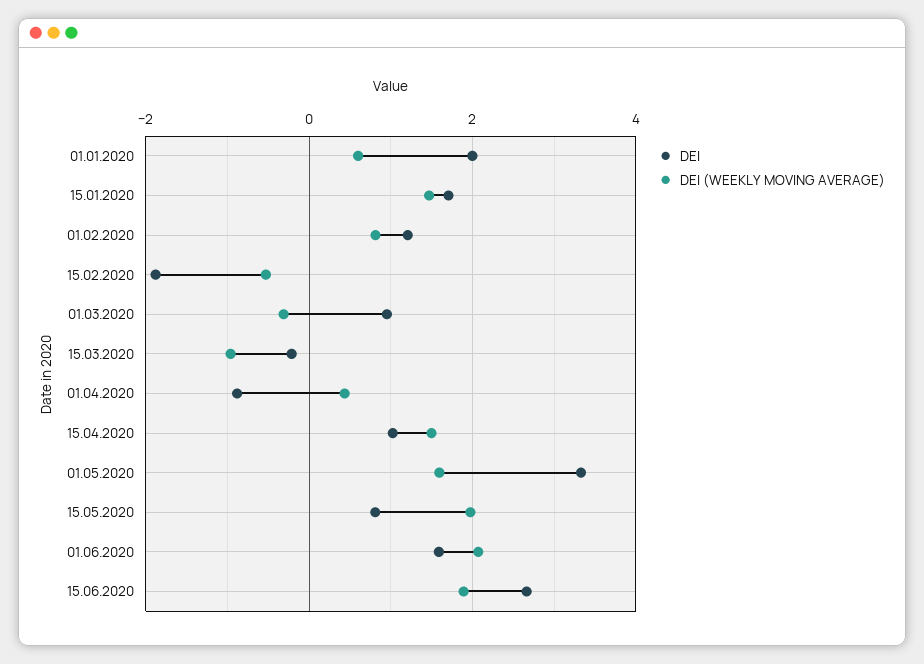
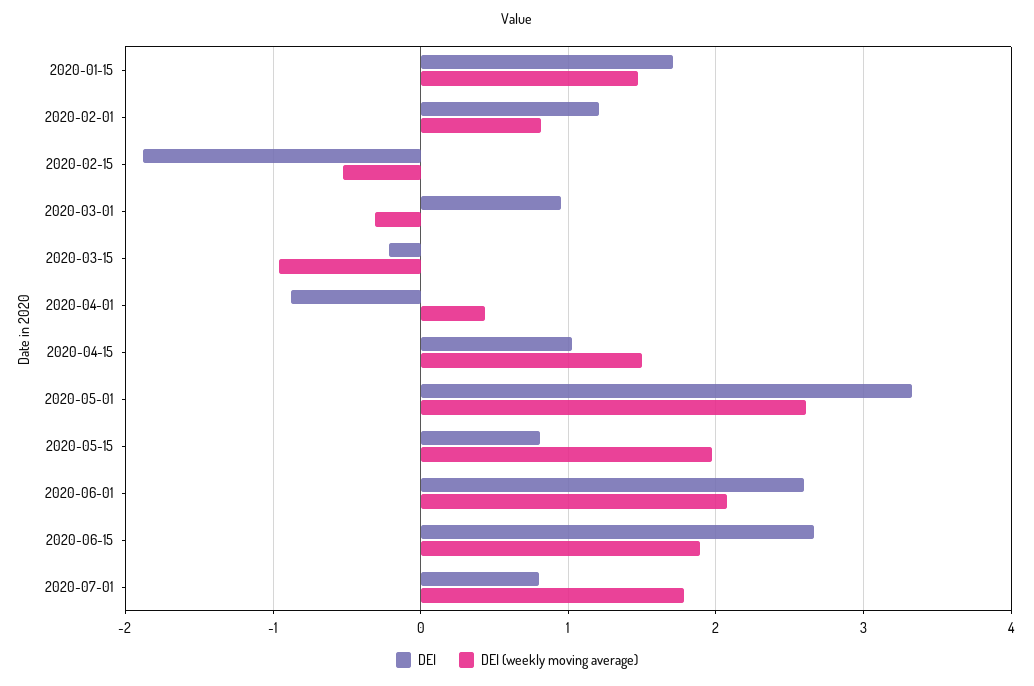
DEI, 01.01.2020: 2 -> none
DEI (WEEKLY MOVING AVERAGE), 01.01.2020: 0.6 -> none
DEI (WEEKLY MOVING AVERAGE), 01.05.2020: 1.6 -> 2.6
DEI, 01.06.2020: 1.6 -> 2.6
DEI, 2020-07-01: none -> 0.8
DEI (WEEKLY MOVING AVERAGE), 2020-07-01: none -> 1.8

